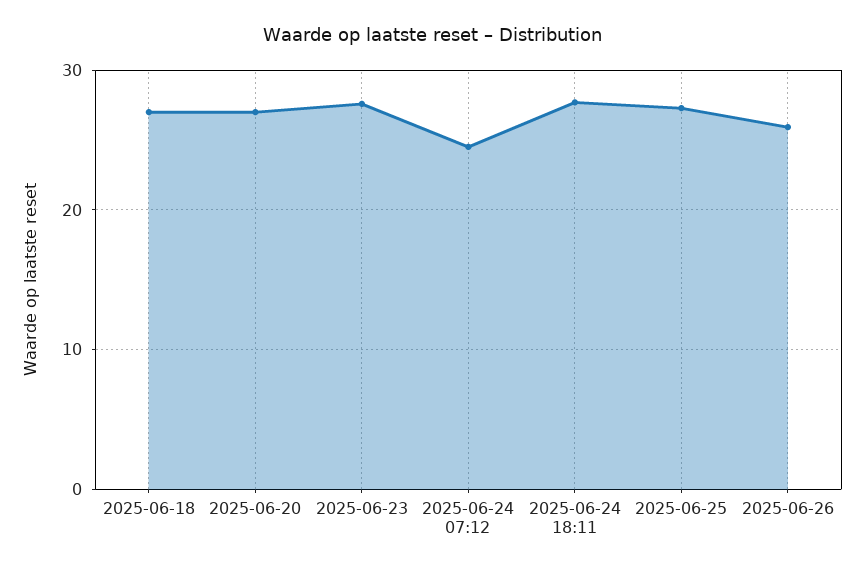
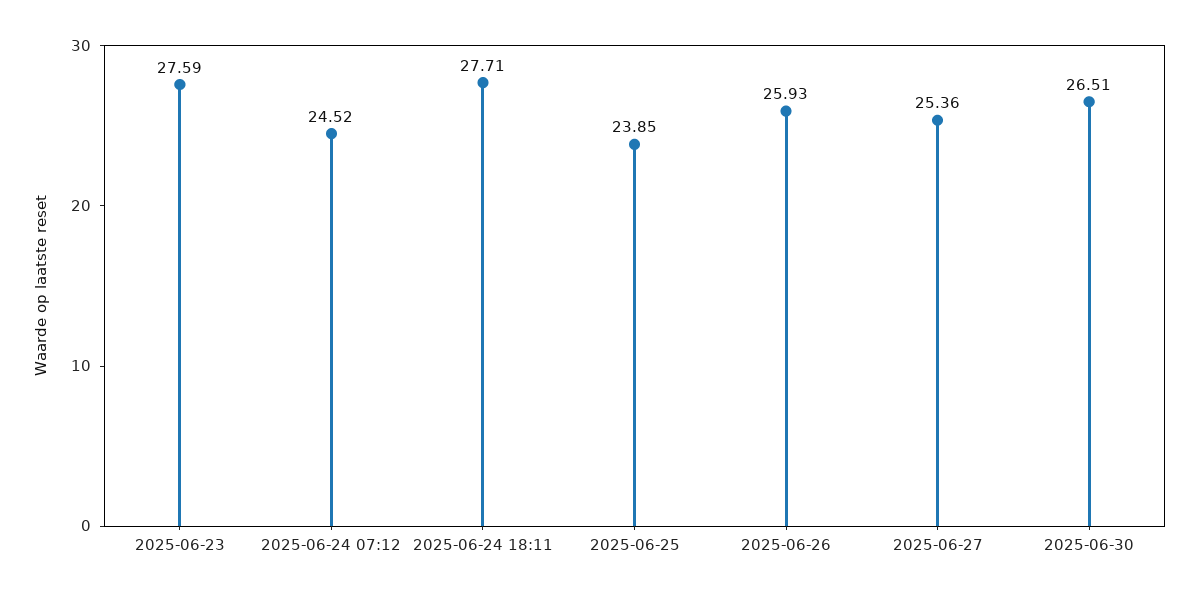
2025-06-18: 27 -> none
2025-06-20: 27 -> none
2025-06-25: 27 -> 23.85
2025-06-27: none -> 25.36
2025-06-30: none -> 26.51

